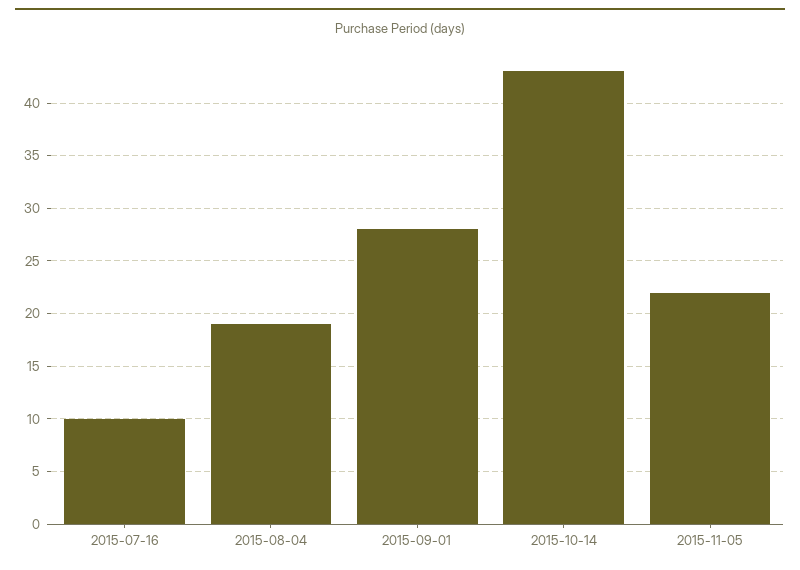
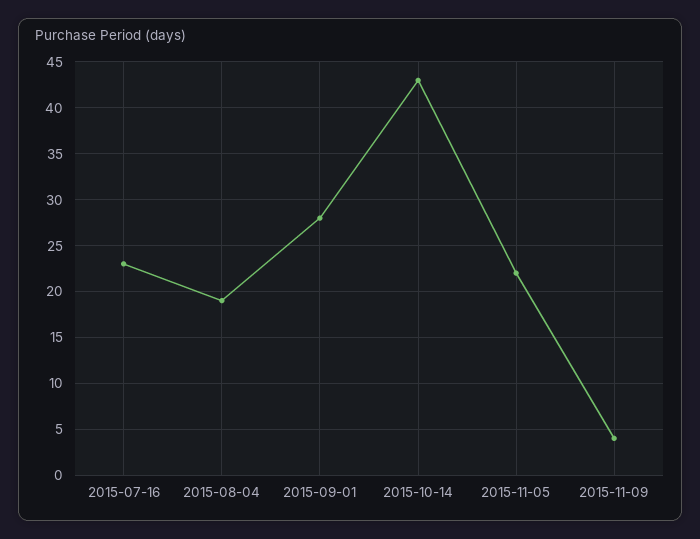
2015-07-16: 10 -> 23
2015-11-09: none -> 4

